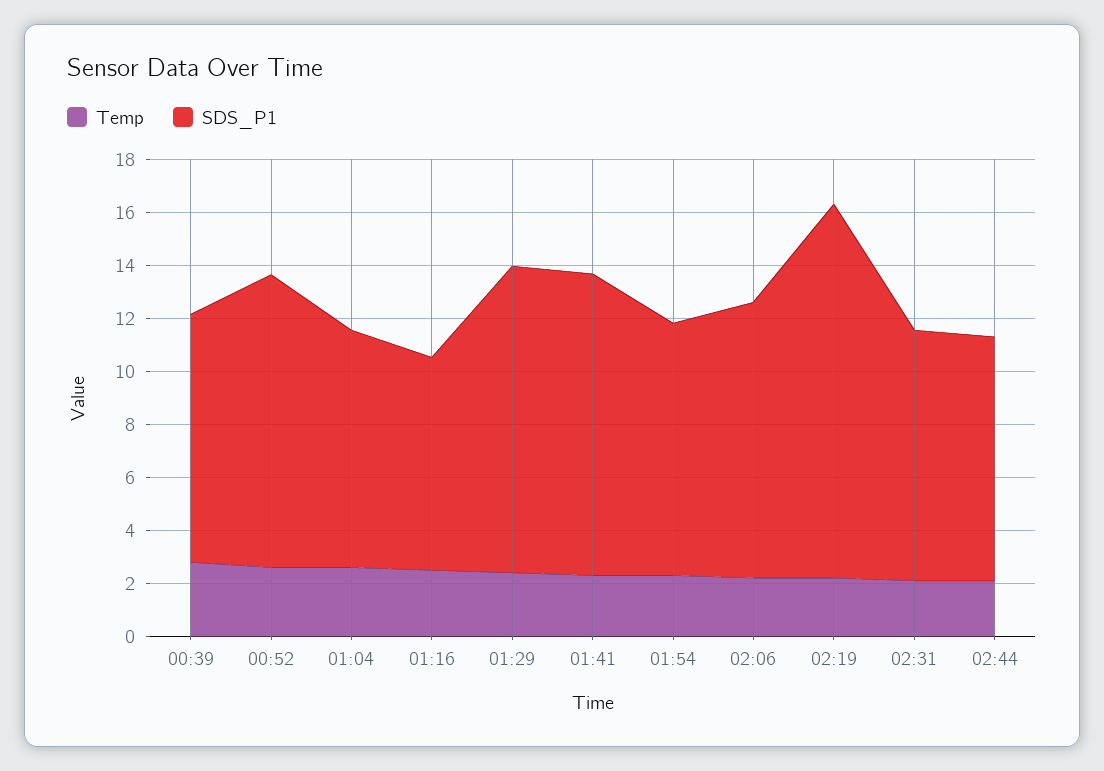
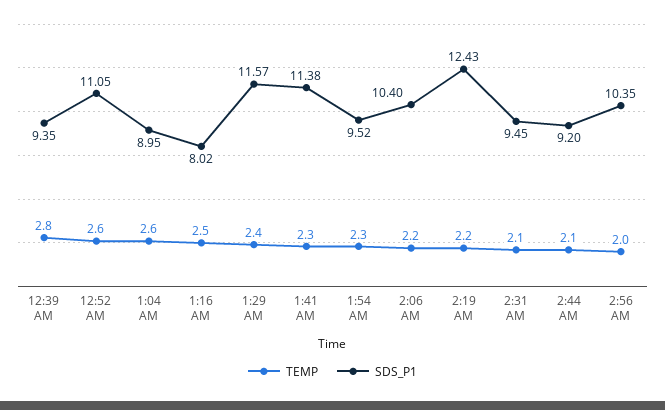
SDS_P1, 02:19: 14 -> 12.43
Temp, 2:56 AM: none -> 2
SDS_P1, 2:56 AM: none -> 10.35

